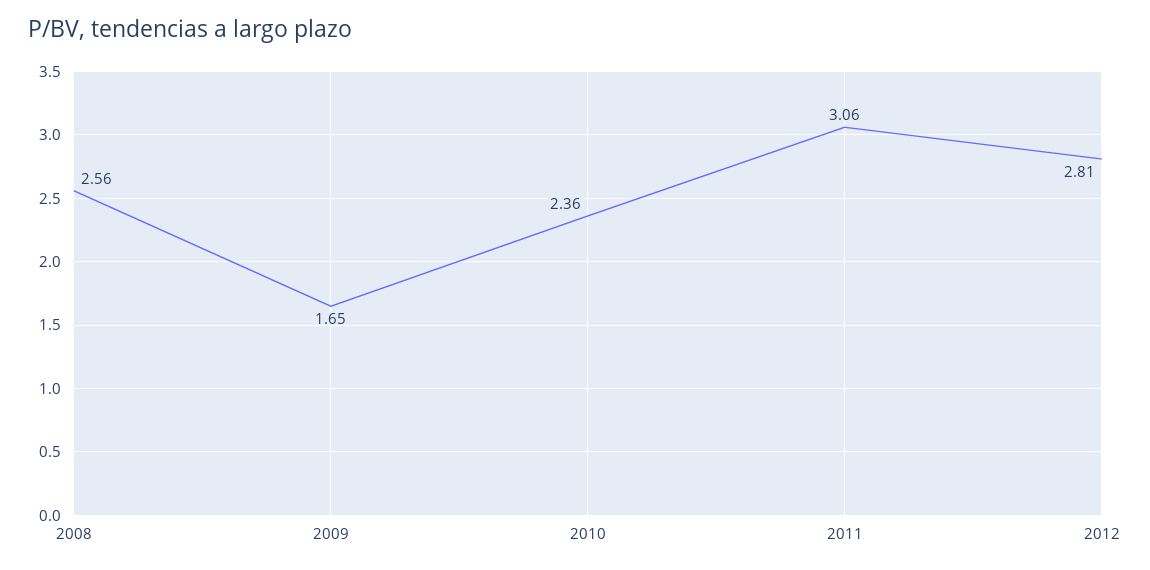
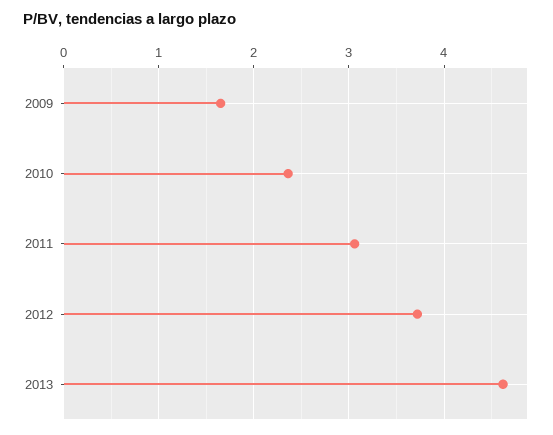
2008: 2.56 -> none
2012: 2.81 -> 3.7
2013: none -> 4.6

